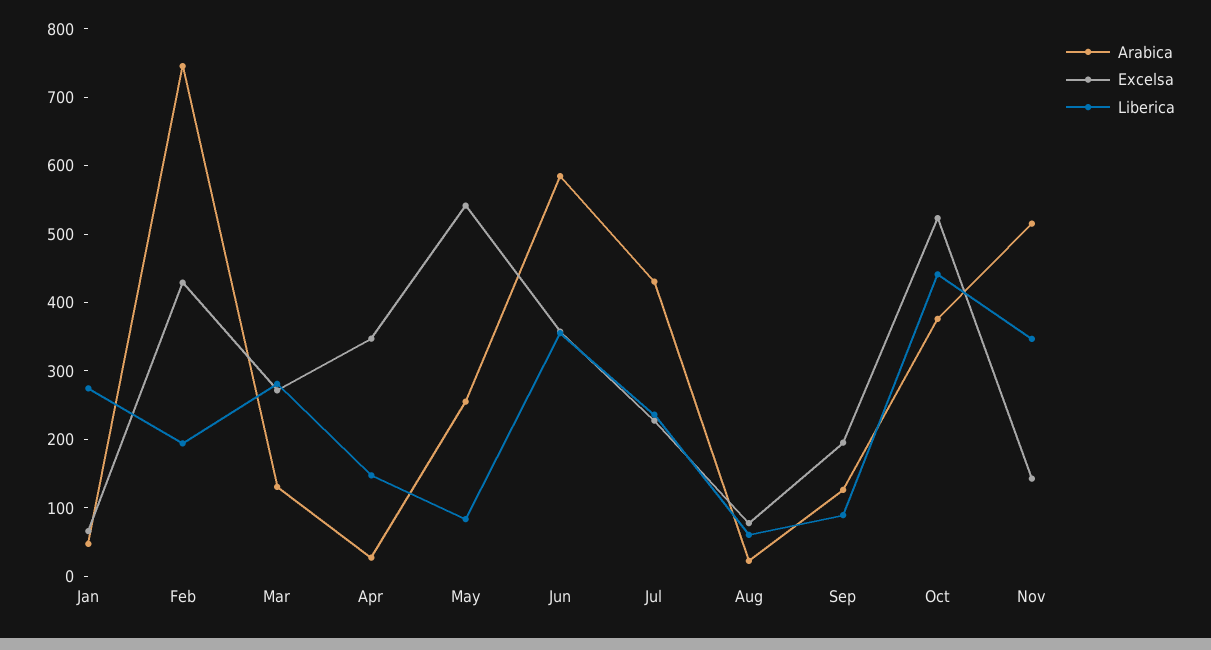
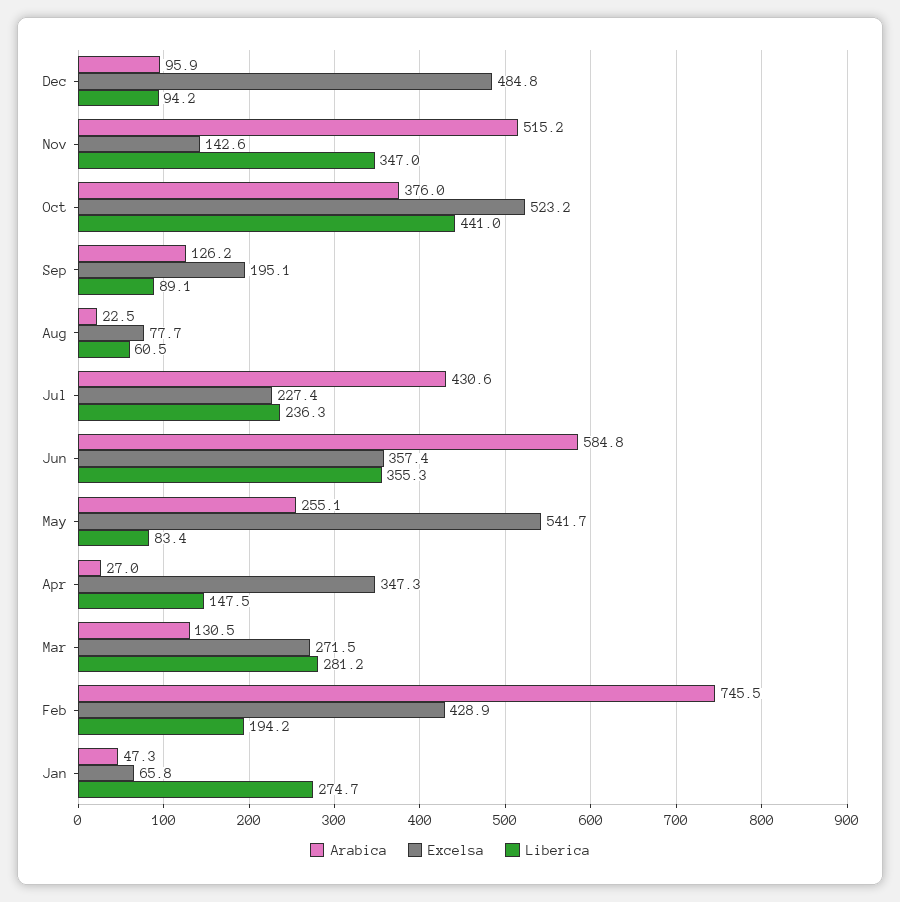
Arabica, Dec: none -> 95.9
Excelsa, Dec: none -> 484.8
Liberica, Dec: none -> 94.2

